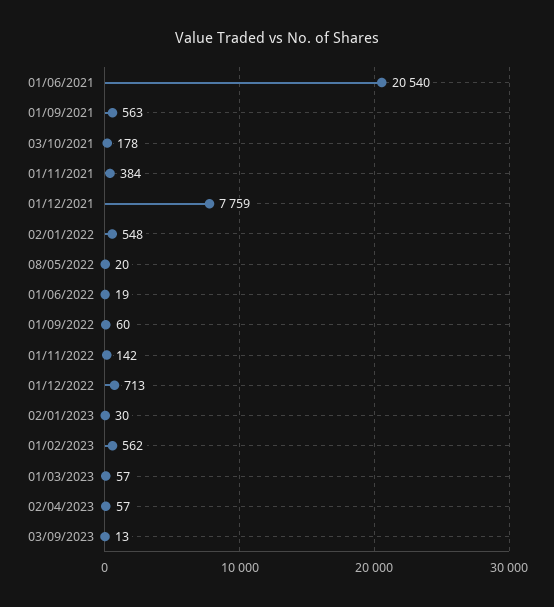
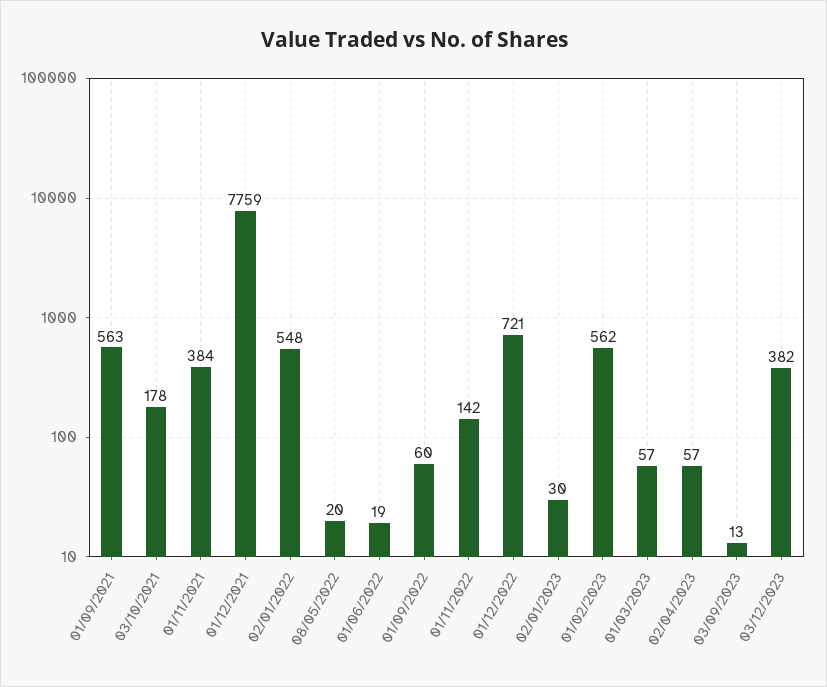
01/06/2021: 20540 -> none
01/12/2022: 713 -> 721
03/12/2023: none -> 382

